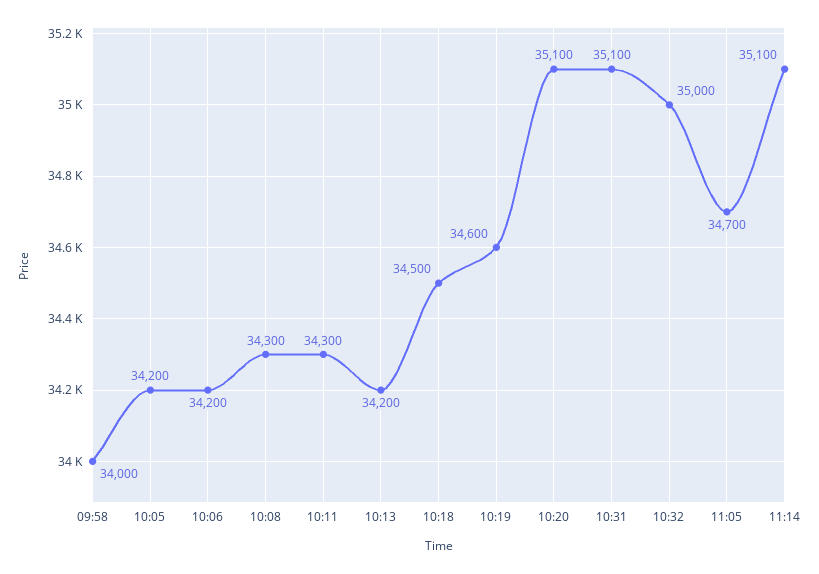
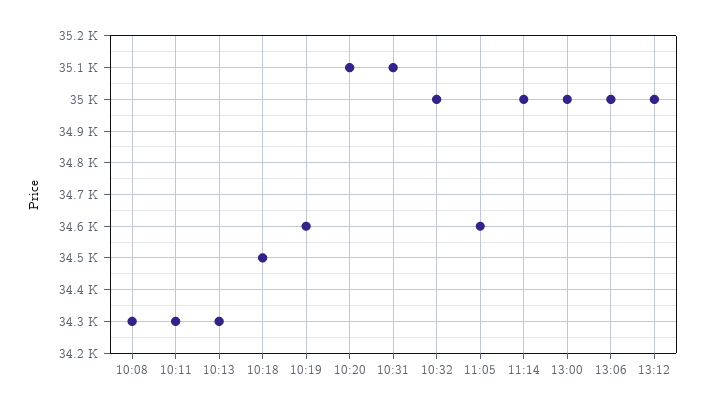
09:58: 34000 -> none
10:05: 34200 -> none
10:06: 34200 -> none
10:13: 34200 -> 34300
11:05: 34700 -> 34600
11:14: 35100 -> 35000
13:00: none -> 35000
13:06: none -> 35000
13:12: none -> 35000

